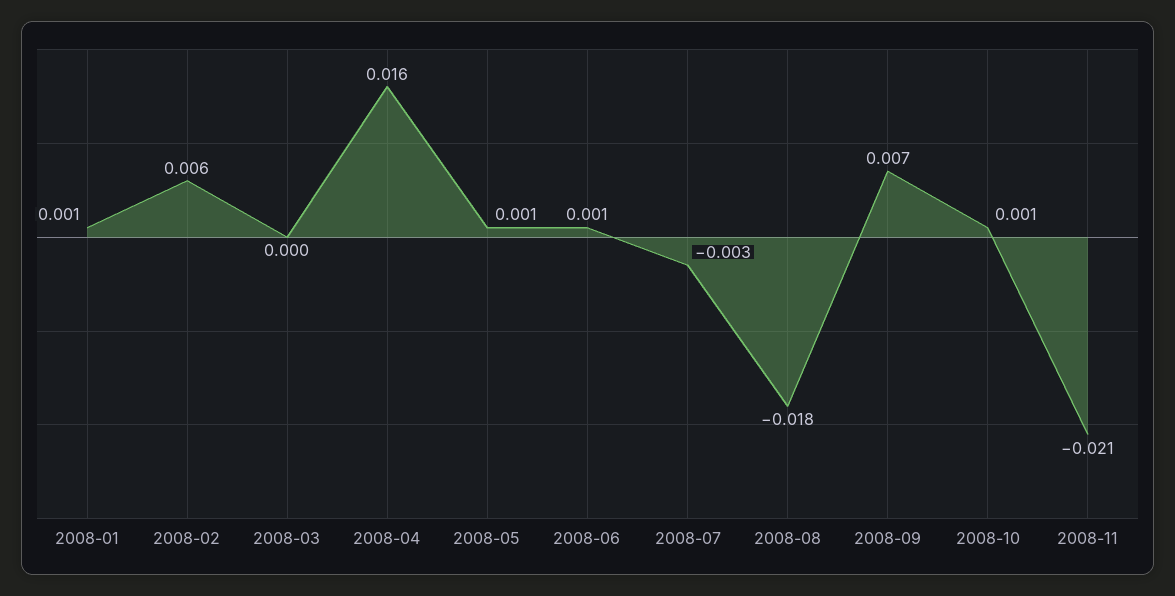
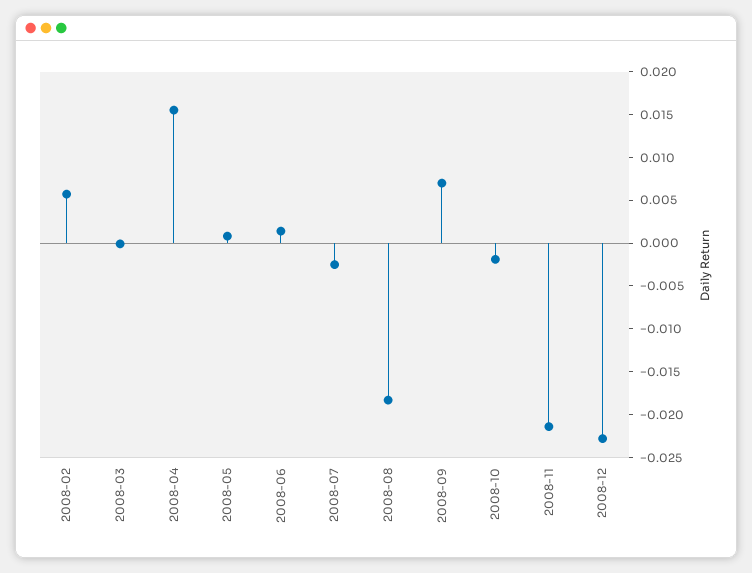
2008-01: 0.001 -> none
2008-10: 0.001 -> -0.002
2008-12: none -> -0.023

